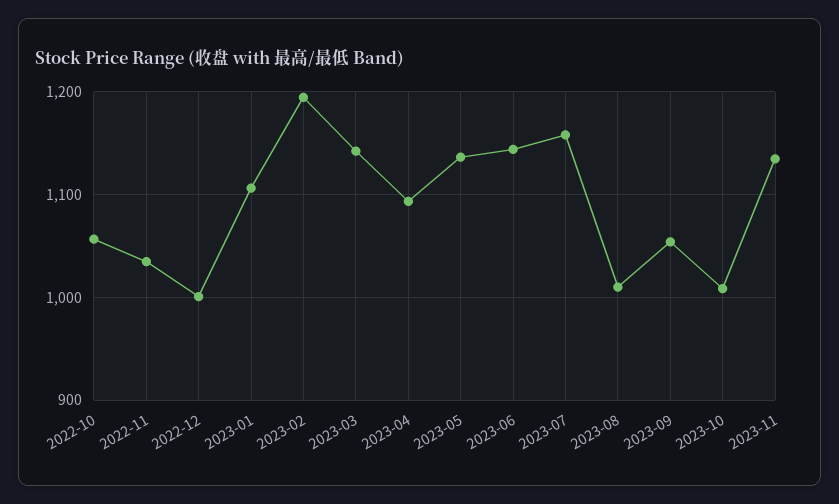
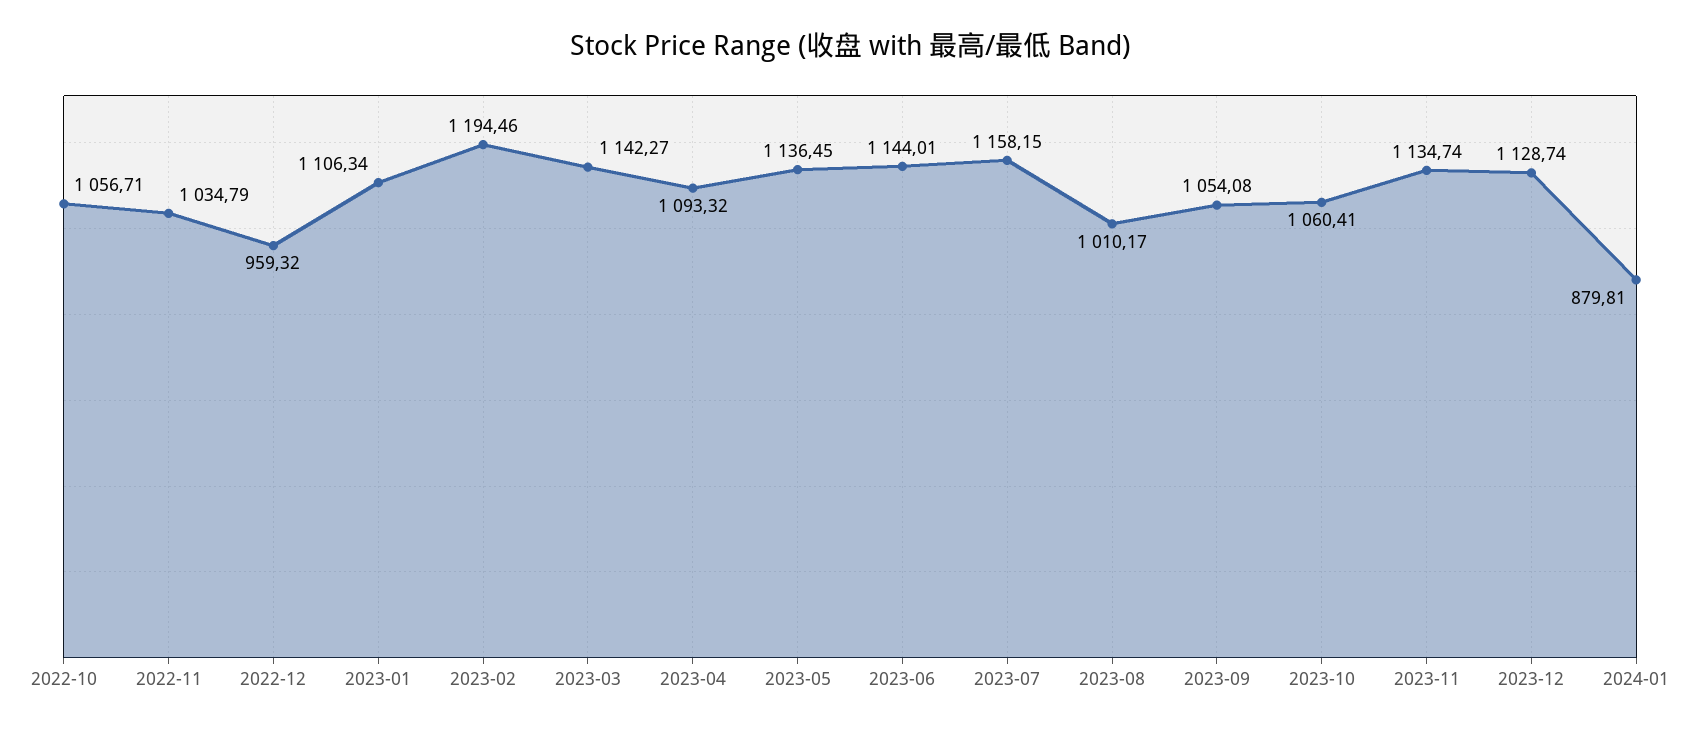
2022-12: 1000 -> 959.32
2023-10: 1010 -> 1060.41
2023-12: none -> 1128.74
2024-01: none -> 879.81

